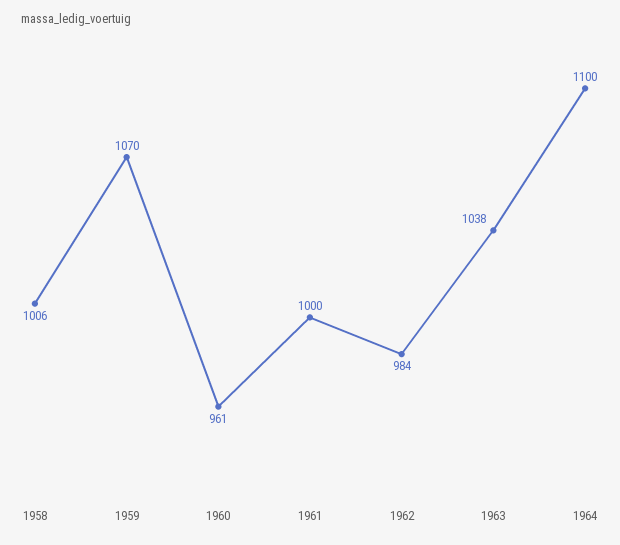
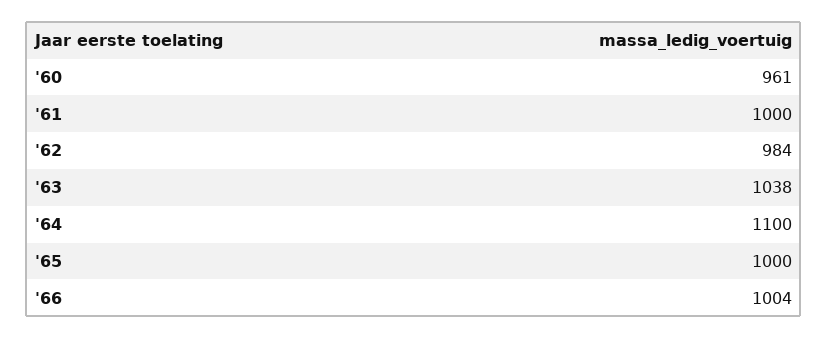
1958: 1006 -> none
1959: 1070 -> none
'65: none -> 1000
'66: none -> 1004

